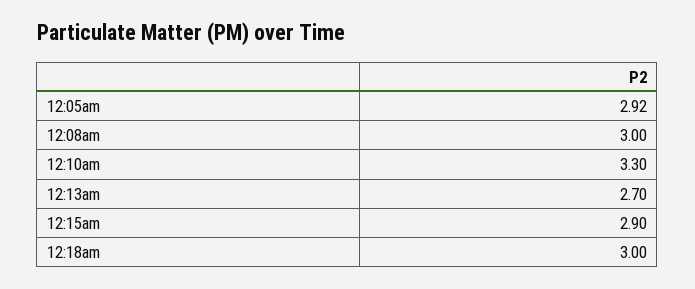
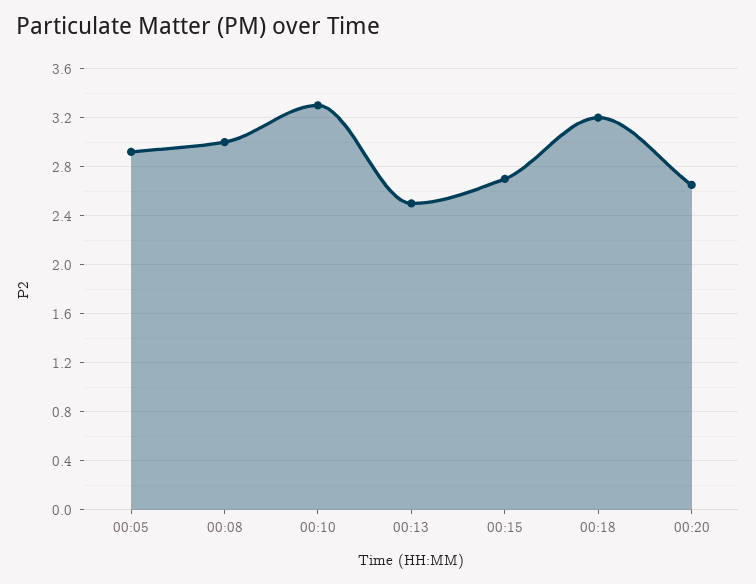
12:13am: 2.7 -> 2.5
12:15am: 2.9 -> 2.7
12:18am: 3 -> 3.2
00:20: none -> 2.65

